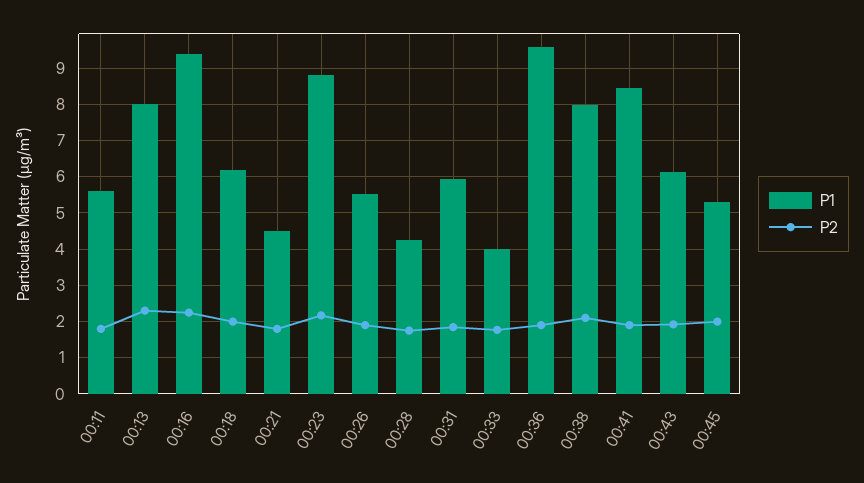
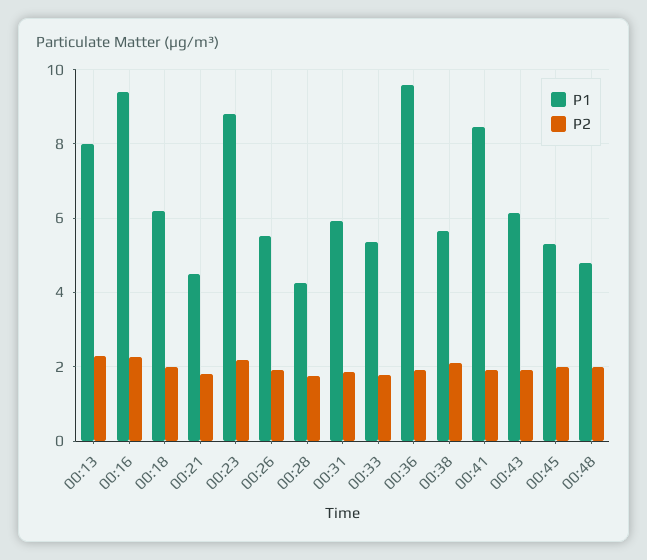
P1, 00:11: 5.6 -> none
P2, 00:11: 1.8 -> none
P1, 00:33: 4 -> 5.4
P1, 00:38: 8 -> 5.6
P1, 00:48: none -> 4.8
P2, 00:48: none -> 2

